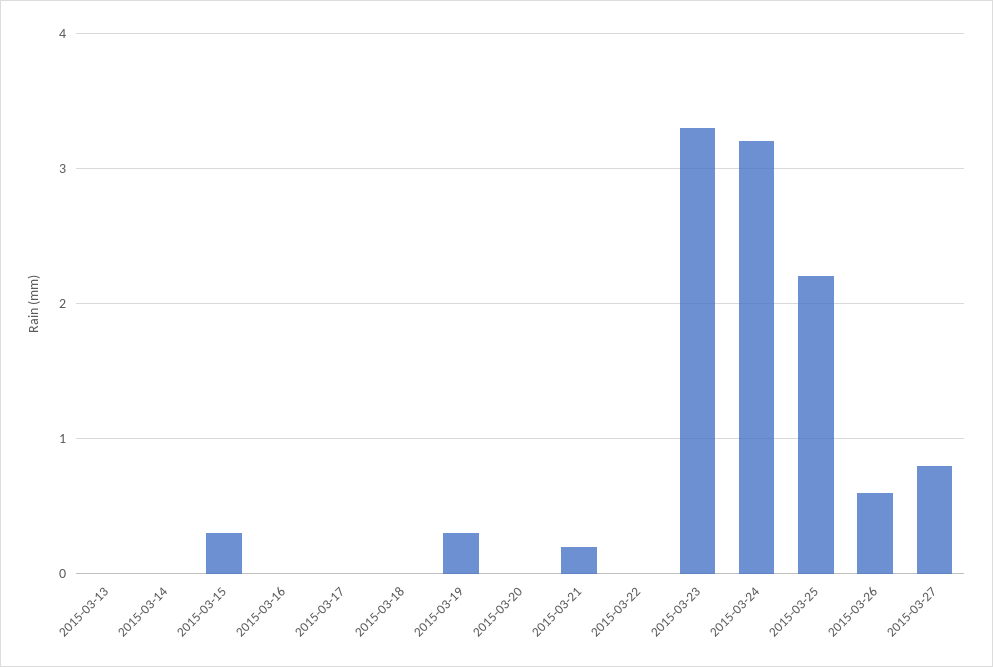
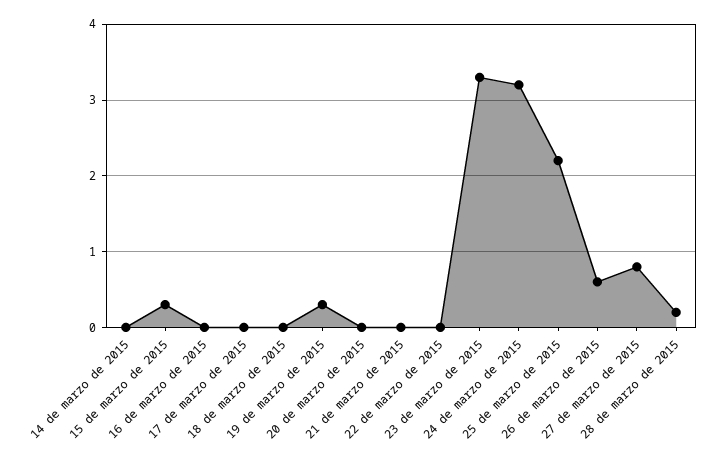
2015-03-13: 0 -> none
2015-03-21: 0.2 -> 0
28 de marzo de 2015: none -> 0.2

